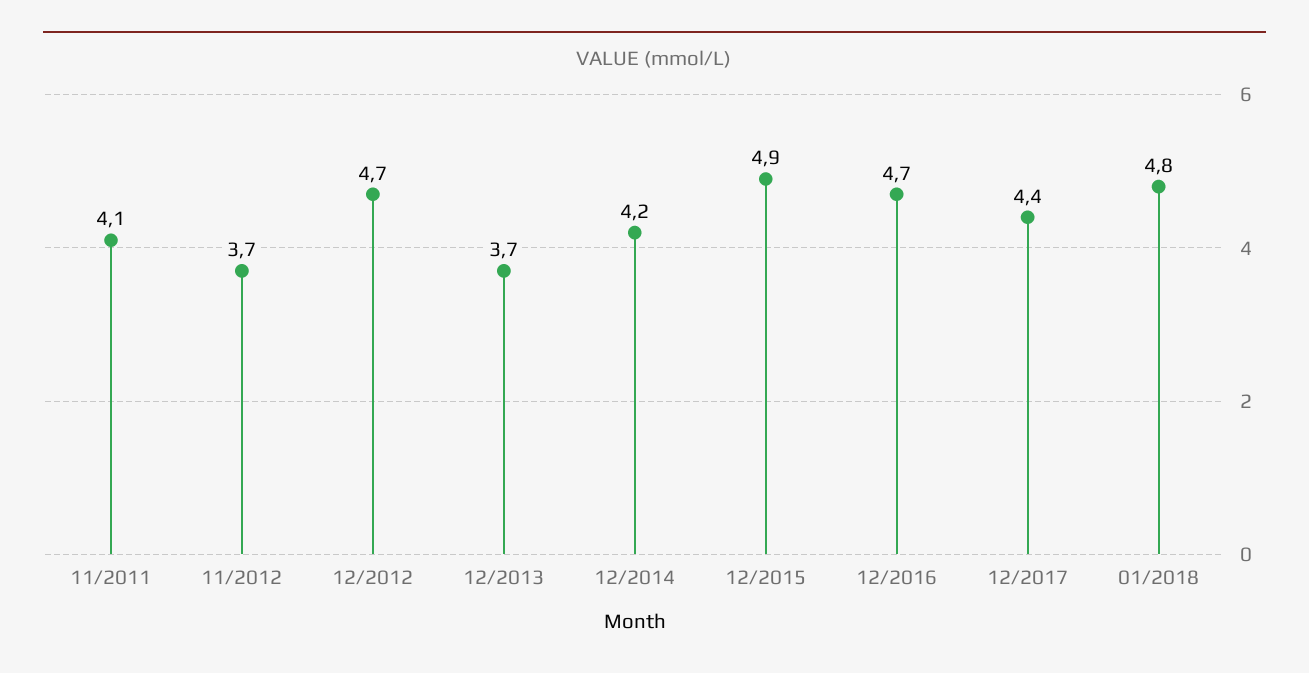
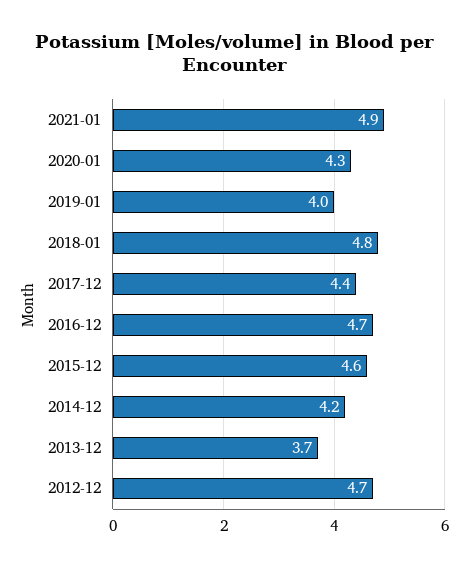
11/2011: 4.1 -> none
11/2012: 3.7 -> none
12/2015: 4.9 -> 4.6
2021-01: none -> 4.9
2020-01: none -> 4.3
2019-01: none -> 4

